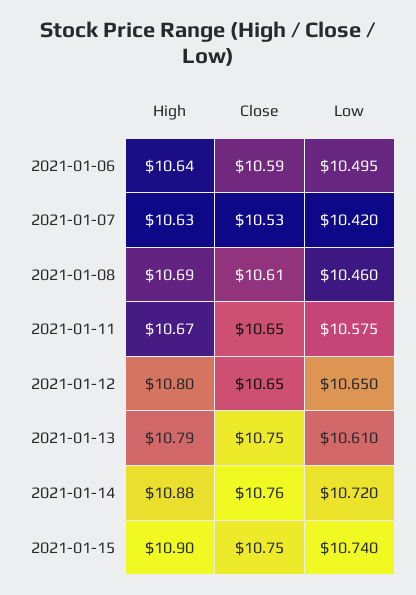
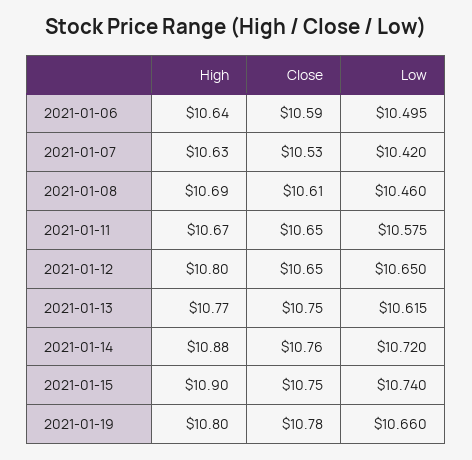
High, 2021-01-13: 10.79 -> 10.77
Low, 2021-01-13: 10.61 -> 10.615
High, 2021-01-19: none -> 10.8
Close, 2021-01-19: none -> 10.78
Low, 2021-01-19: none -> 10.66

